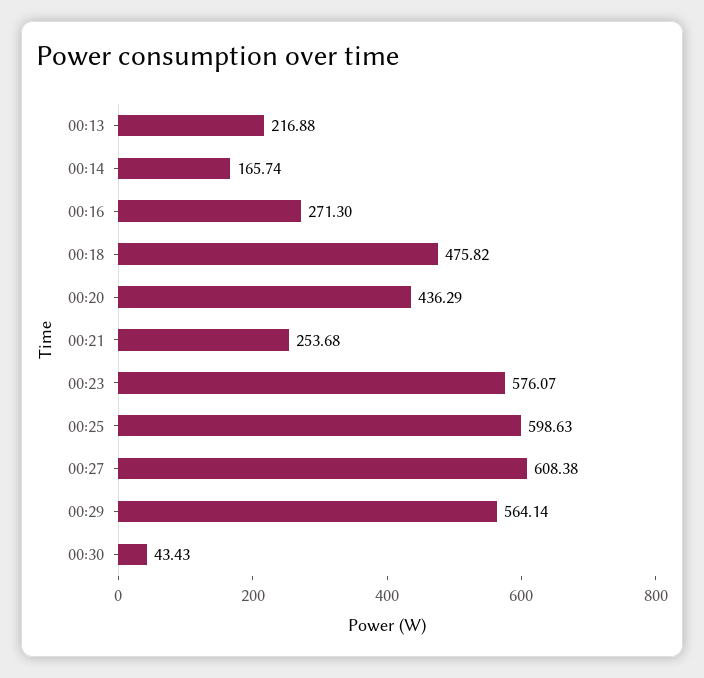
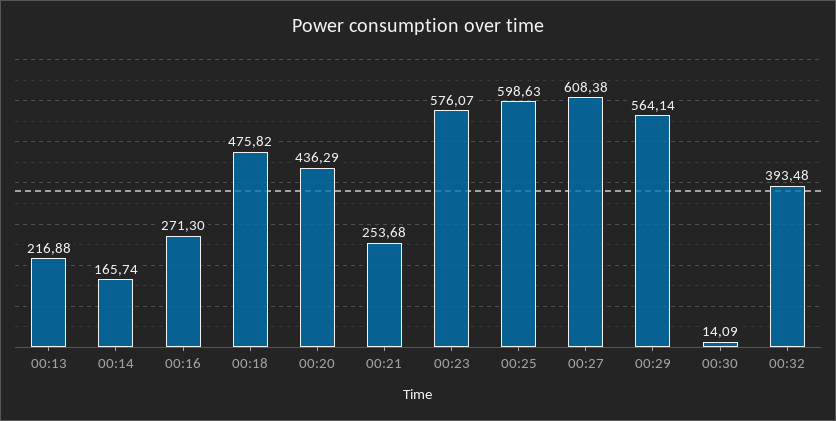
00:30: 43.43 -> 14.09
00:32: none -> 393.48

